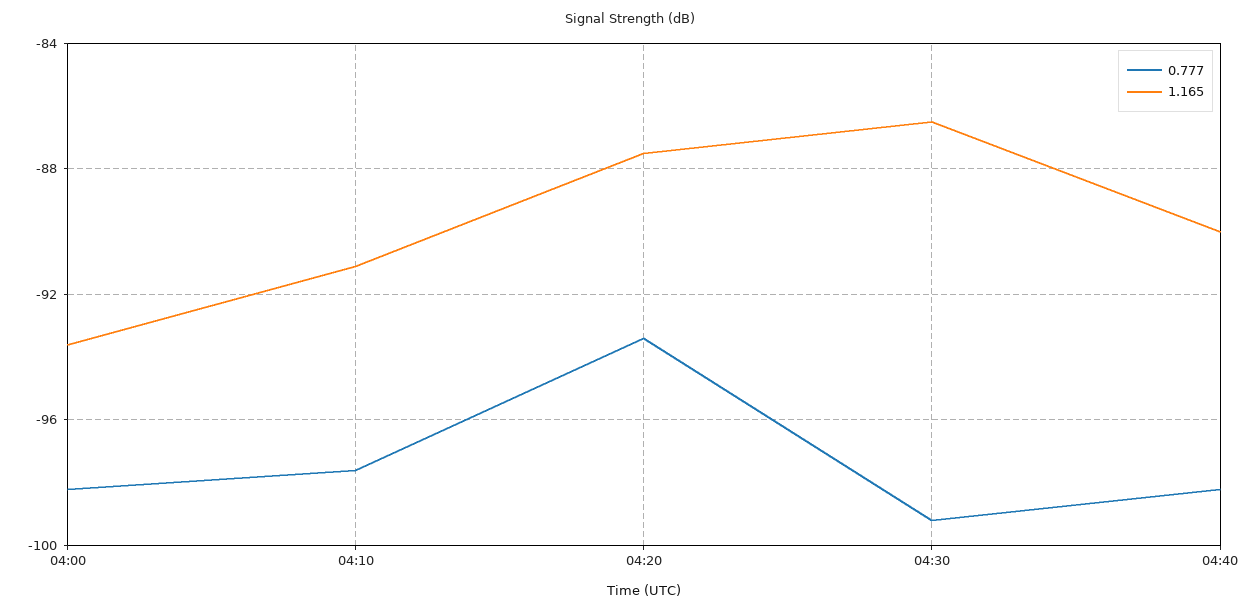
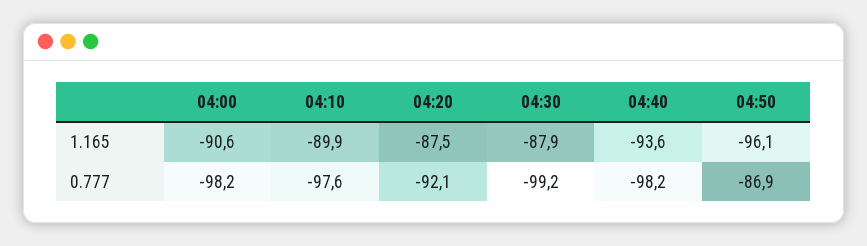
1.165, 04:00: -93.5 -> -90.6
1.165, 04:10: -91 -> -89.9
0.777, 04:20: -93.5 -> -92.1
1.165, 04:30: -86.5 -> -87.9
1.165, 04:40: -90 -> -93.6
1.165, 04:50: none -> -96.1
0.777, 04:50: none -> -86.9

